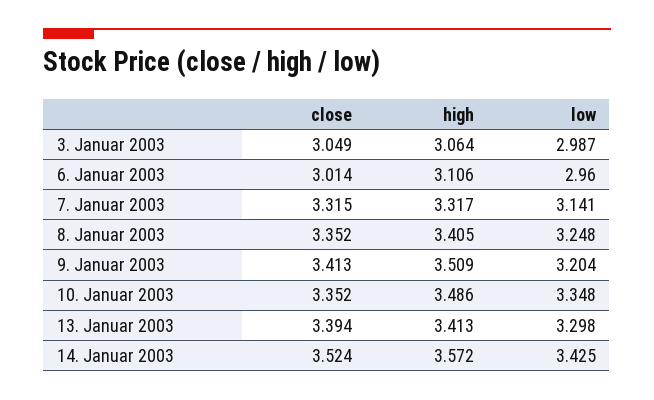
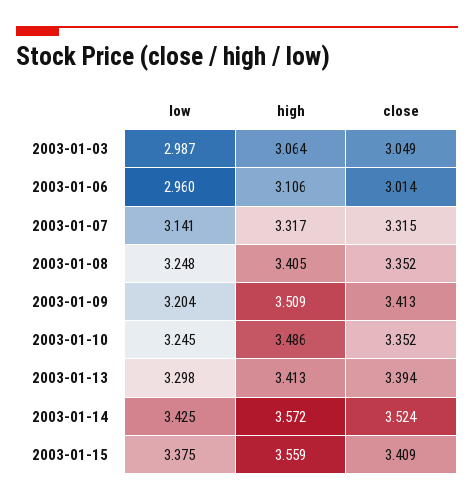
low, 10. Januar 2003: 3.348 -> 3.245
low, 2003-01-15: none -> 3.375
high, 2003-01-15: none -> 3.559
close, 2003-01-15: none -> 3.409

